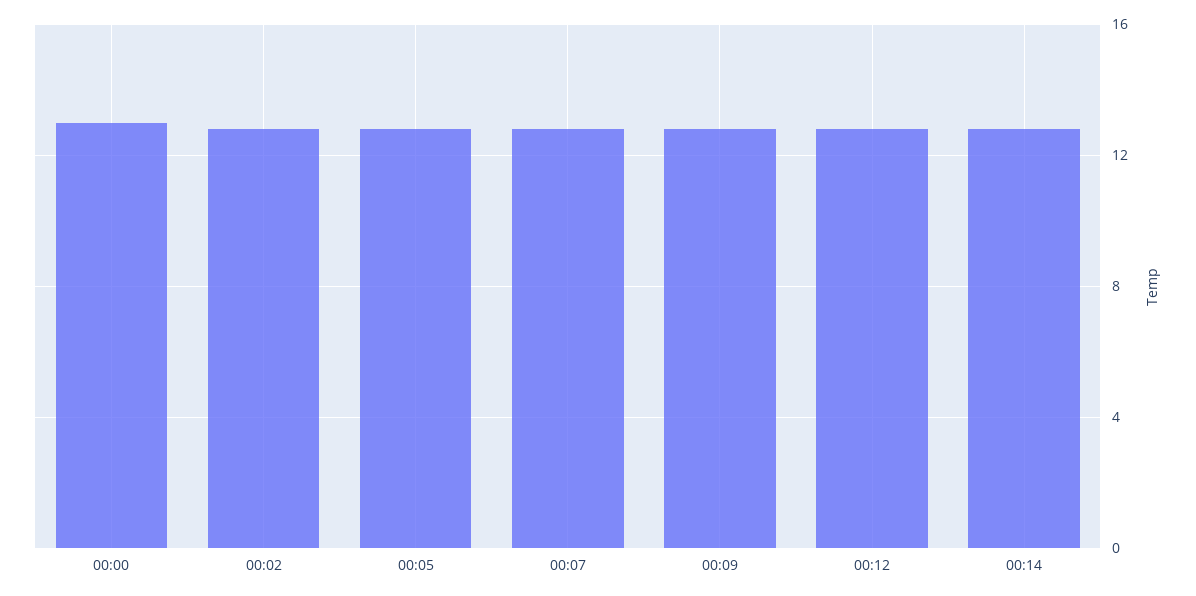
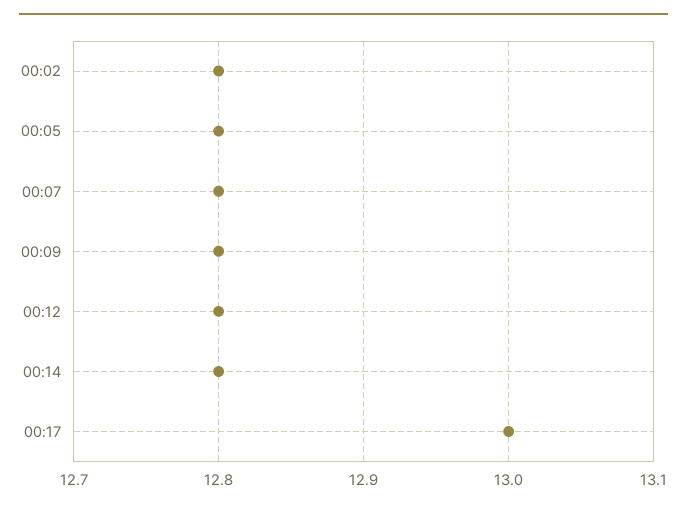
00:00: 13 -> none
00:17: none -> 13

